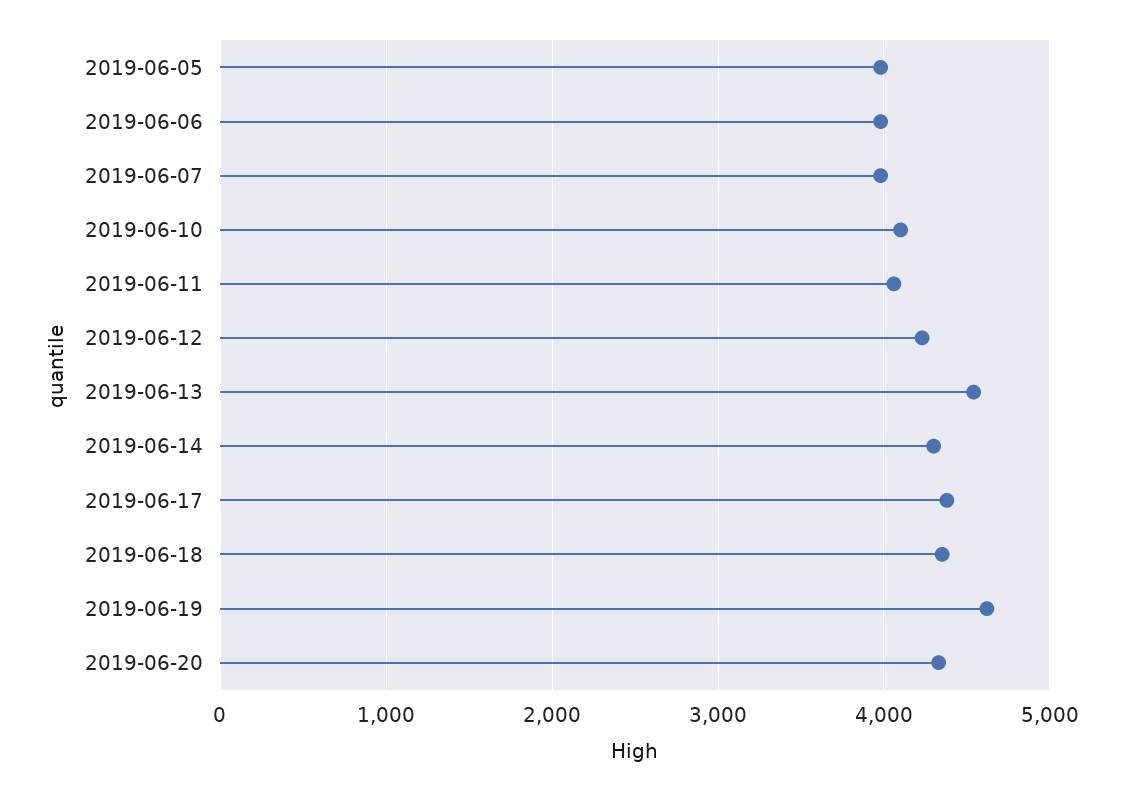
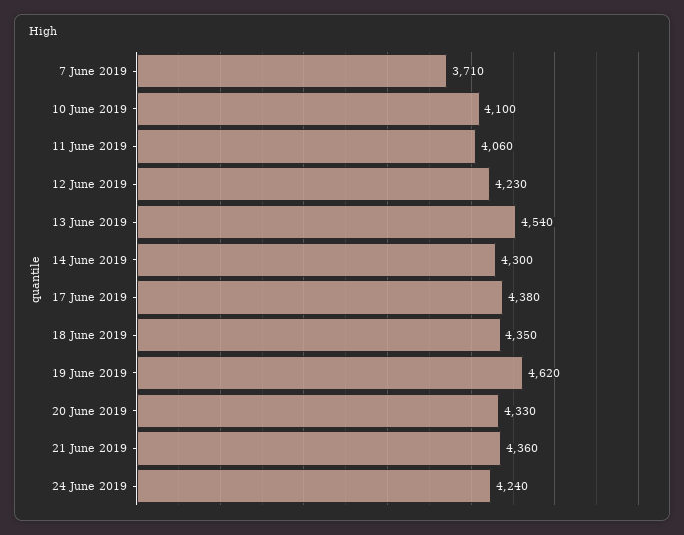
2019-06-05: 4000 -> none
2019-06-06: 4000 -> none
2019-06-07: 4000 -> 3710
21 June 2019: none -> 4360
24 June 2019: none -> 4240

